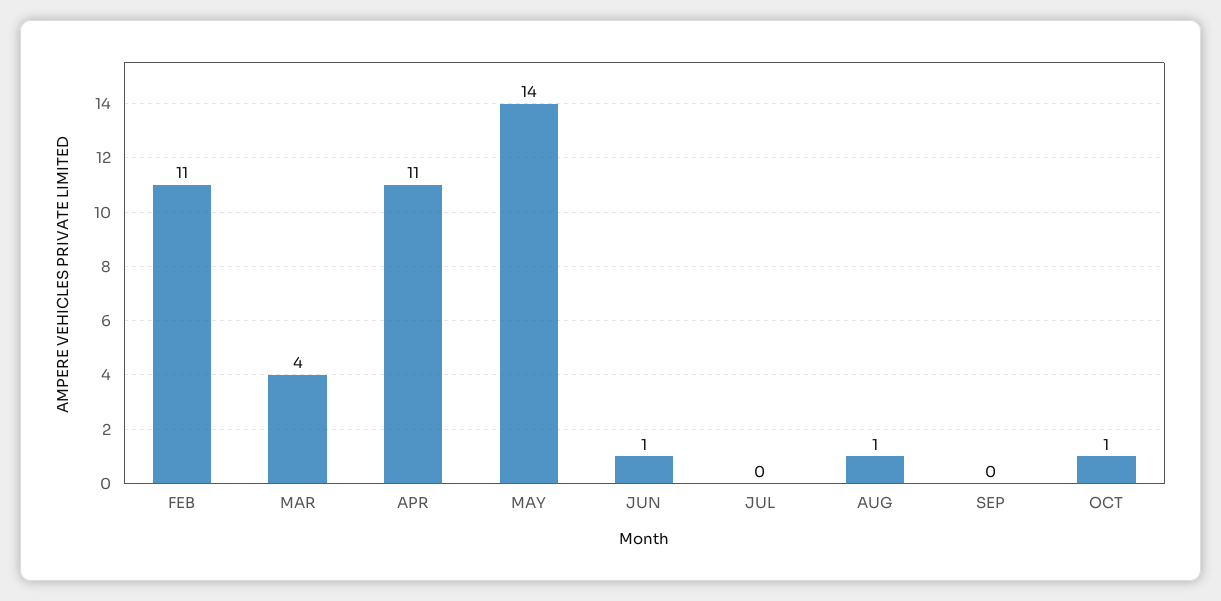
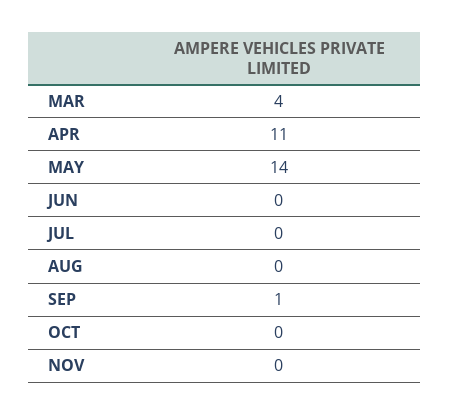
FEB: 11 -> none
JUN: 1 -> 0
AUG: 1 -> 0
SEP: 0 -> 1
OCT: 1 -> 0
NOV: none -> 0

